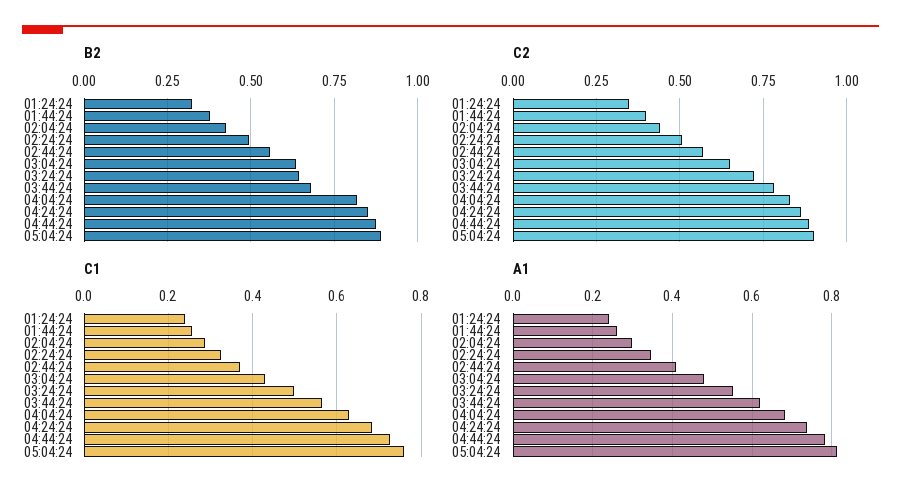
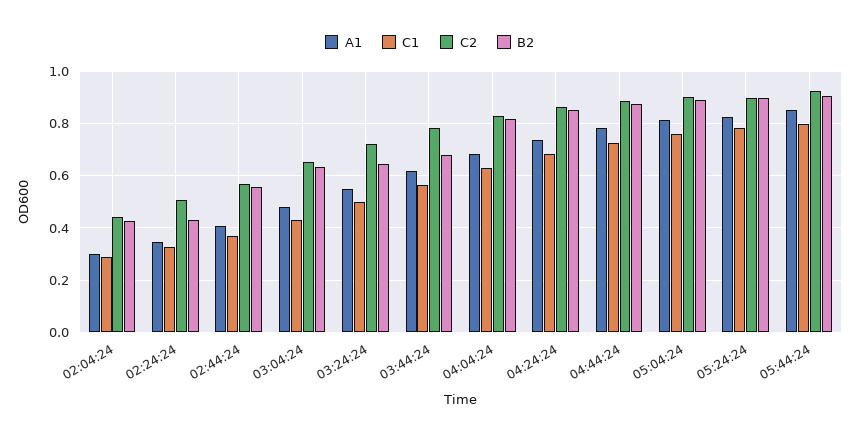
B2, 01:24:24: 0.325 -> none
B2, 01:44:24: 0.375 -> none
B2, 02:24:24: 0.5 -> 0.425
C2, 01:24:24: 0.35 -> none
C2, 01:44:24: 0.4 -> none
C1, 01:24:24: 0.24 -> none
C1, 01:44:24: 0.26 -> none
A1, 01:24:24: 0.24 -> none
A1, 01:44:24: 0.26 -> none
A1, 05:24:24: none -> 0.825
C1, 05:24:24: none -> 0.775
C2, 05:24:24: none -> 0.9
B2, 05:24:24: none -> 0.9
A1, 05:44:24: none -> 0.85
C1, 05:44:24: none -> 0.8
C2, 05:44:24: none -> 0.925
B2, 05:44:24: none -> 0.9

